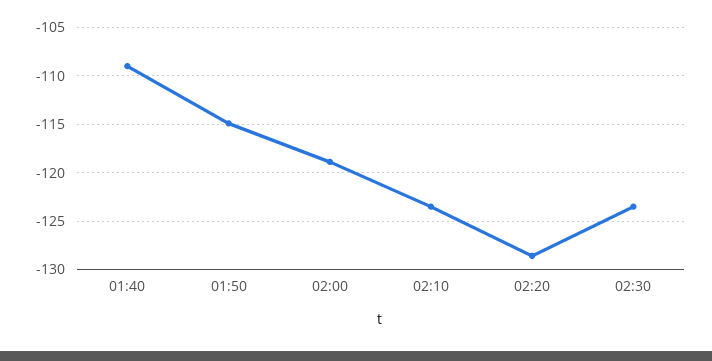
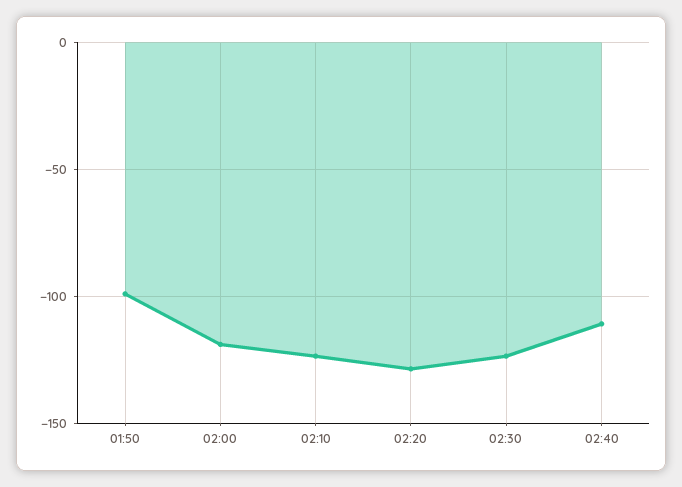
01:40: -109 -> none
01:50: -115 -> -100
02:40: none -> -110

